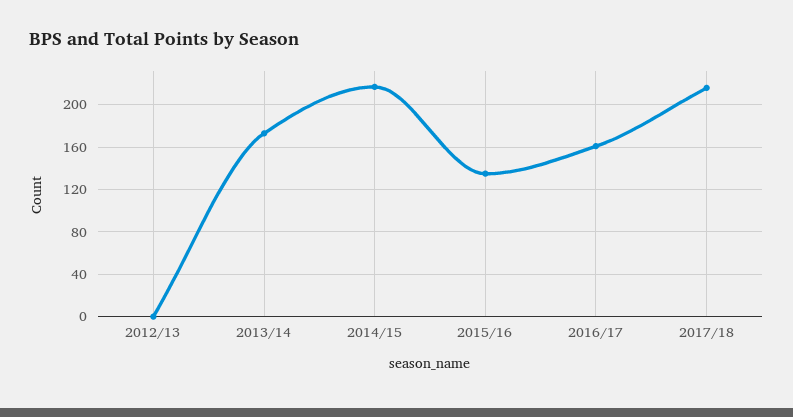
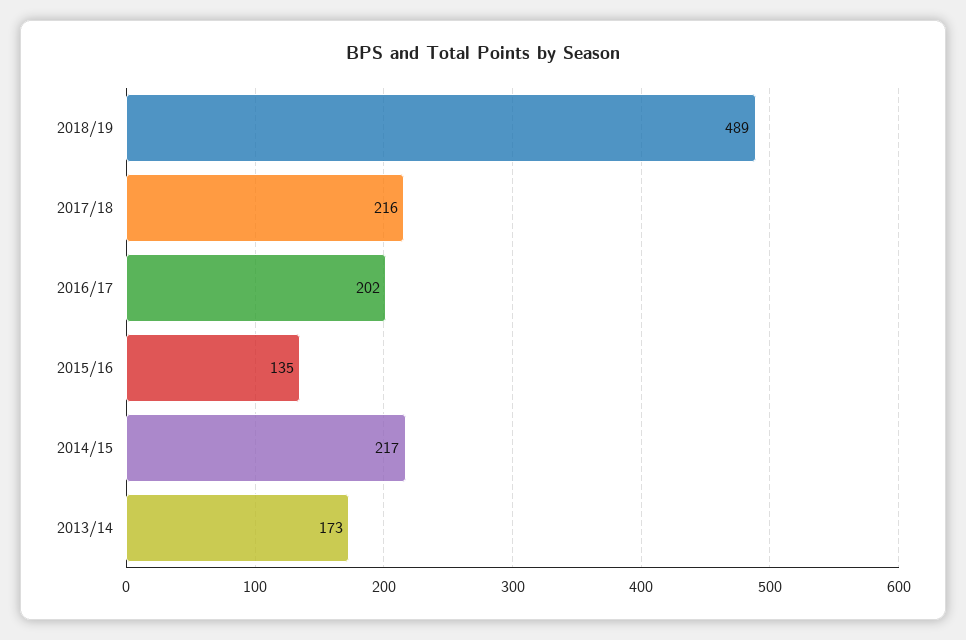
2012/13: 0 -> none
2016/17: 160 -> 202
2018/19: none -> 489

